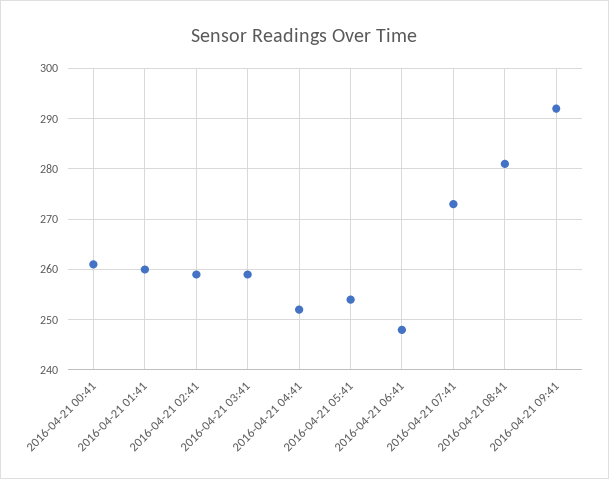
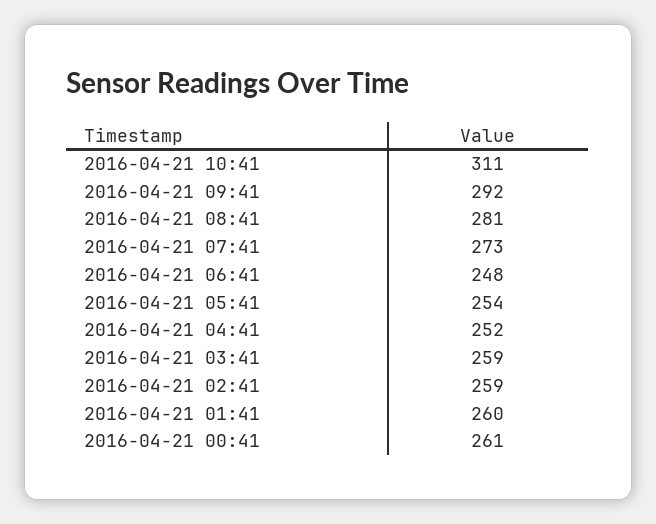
2016-04-21 10:41: none -> 311

